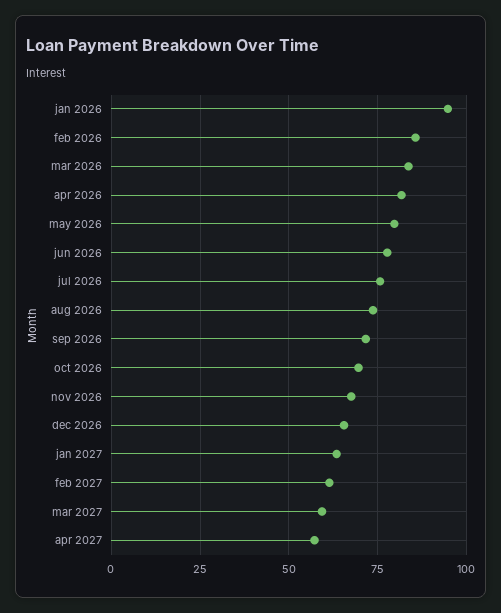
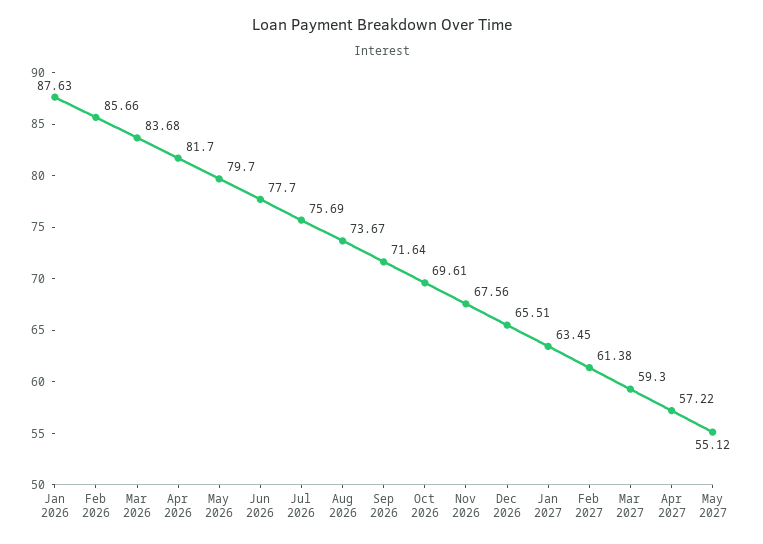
jan 2026: 95 -> 87.63
May 2027: none -> 55.12

